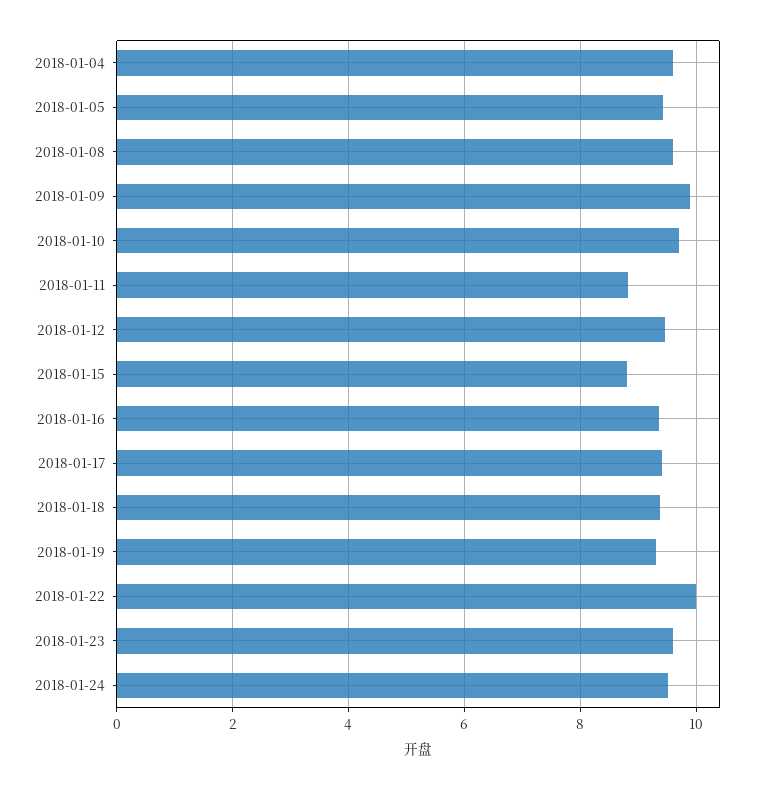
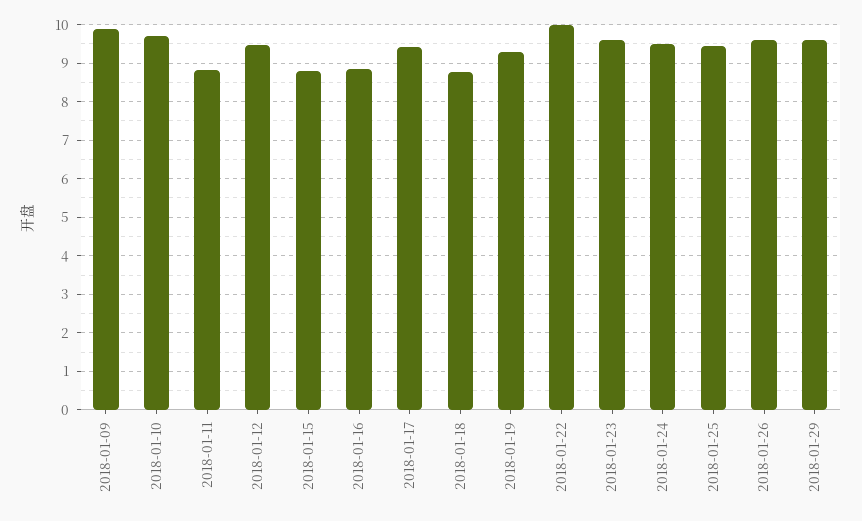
2018-01-04: 9.6 -> none
2018-01-05: 9.4 -> none
2018-01-08: 9.6 -> none
2018-01-16: 9.4 -> 8.8
2018-01-18: 9.4 -> 8.8
2018-01-25: none -> 9.4
2018-01-26: none -> 9.6
2018-01-29: none -> 9.6

